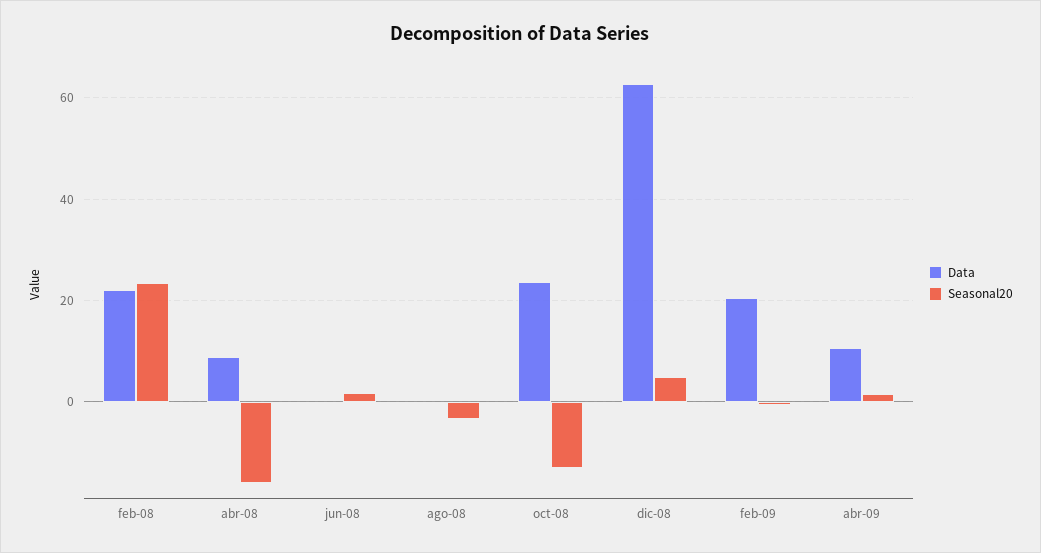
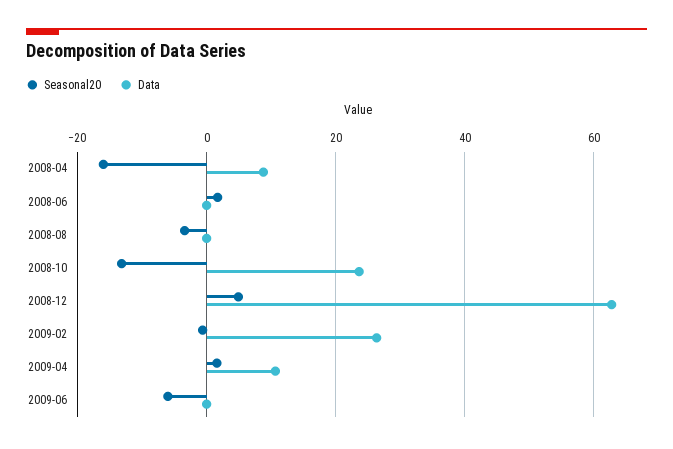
Data, feb-08: 22 -> none
Seasonal20, feb-08: 24 -> none
Data, feb-09: 20 -> 26
Seasonal20, 2009-06: none -> -6
Data, 2009-06: none -> 0

